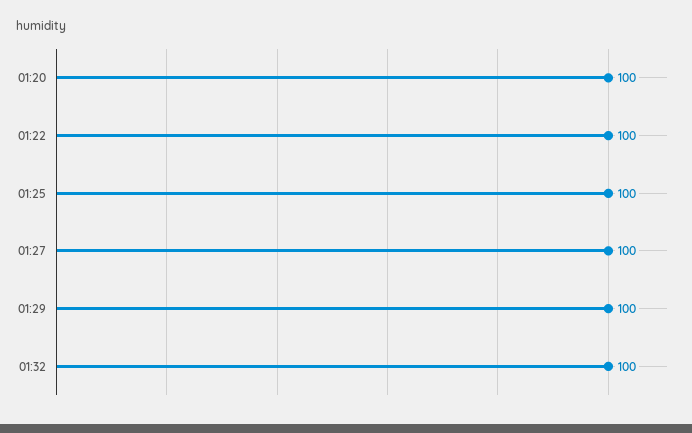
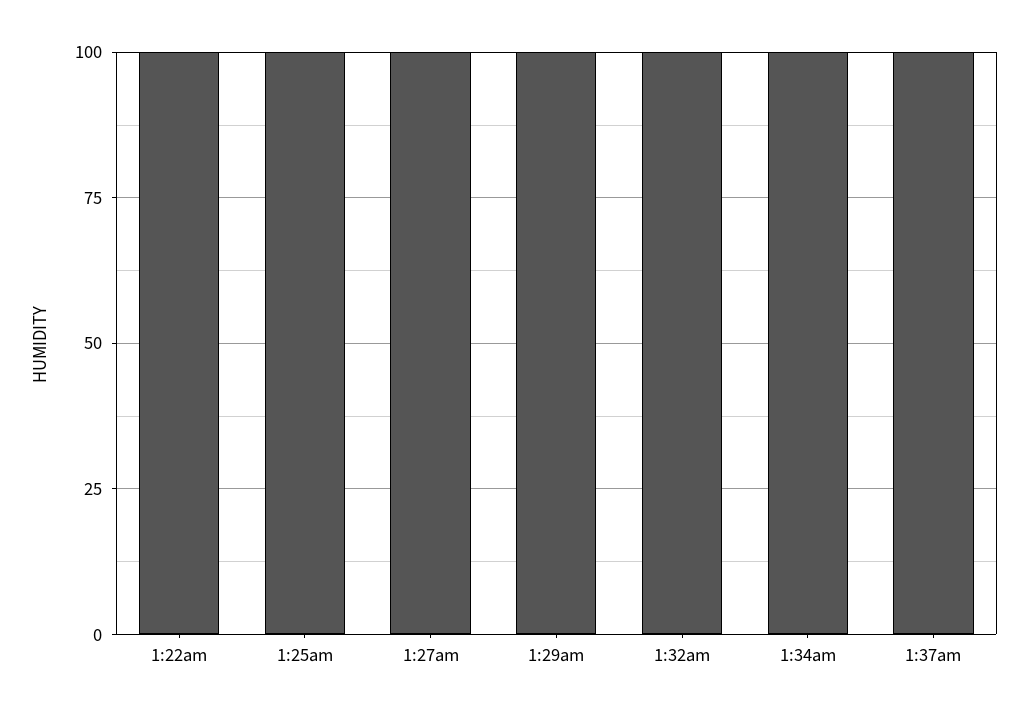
01:20: 100 -> none
1:34am: none -> 100
1:37am: none -> 100

